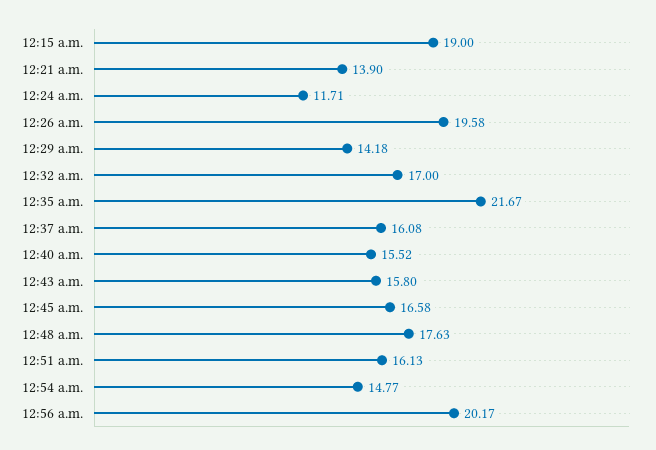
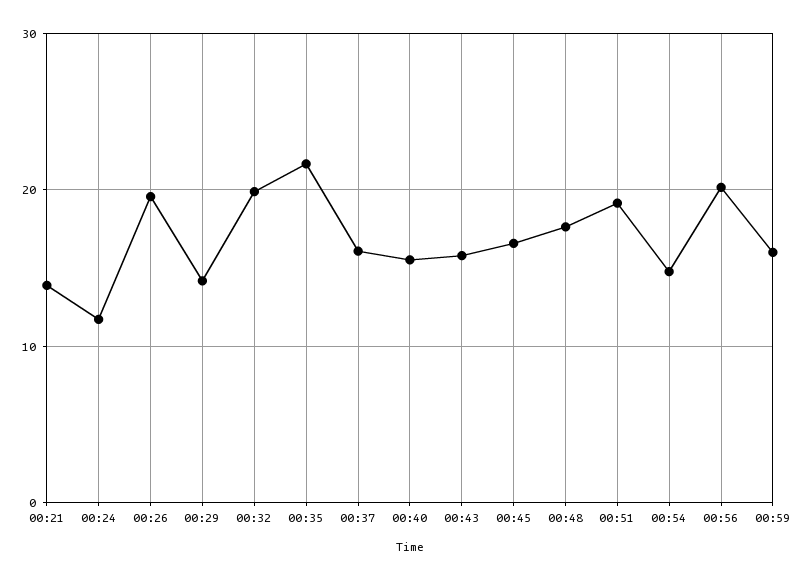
12:15 a.m.: 19 -> none
12:32 a.m.: 17 -> 20
12:51 a.m.: 16.13 -> 19
00:59: none -> 16

